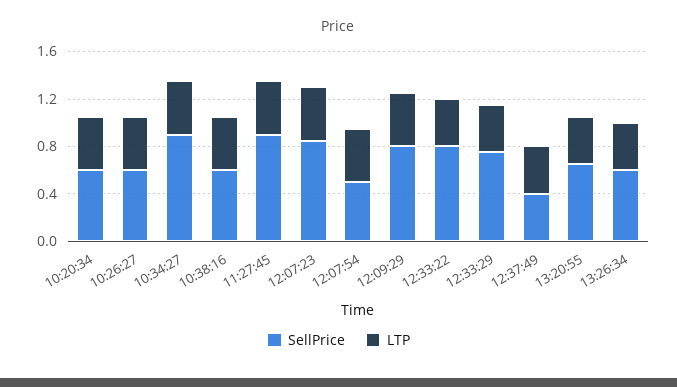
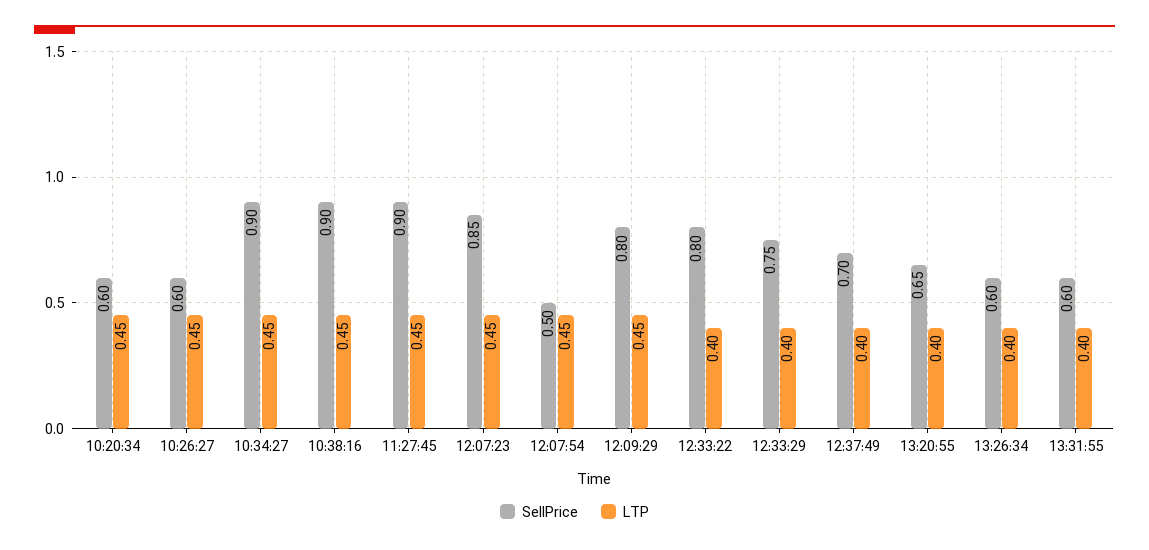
SellPrice, 10:38:16: 0.6 -> 0.9
SellPrice, 12:37:49: 0.4 -> 0.7
SellPrice, 13:31:55: none -> 0.6
LTP, 13:31:55: none -> 0.4

